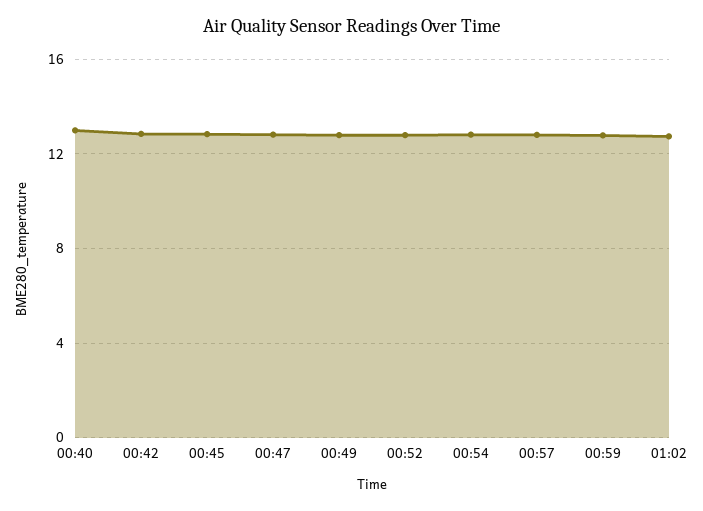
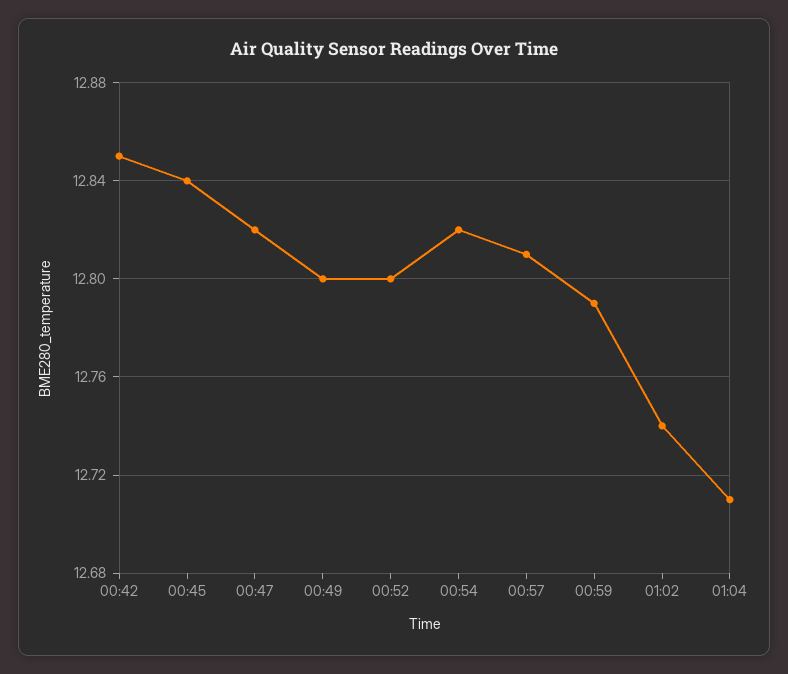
00:40: 13 -> none
01:04: none -> 12.71

